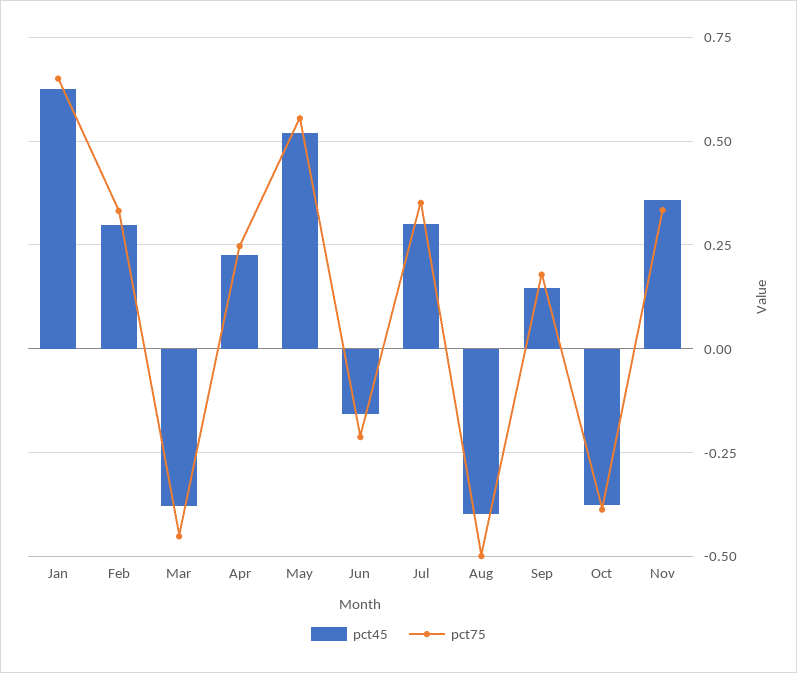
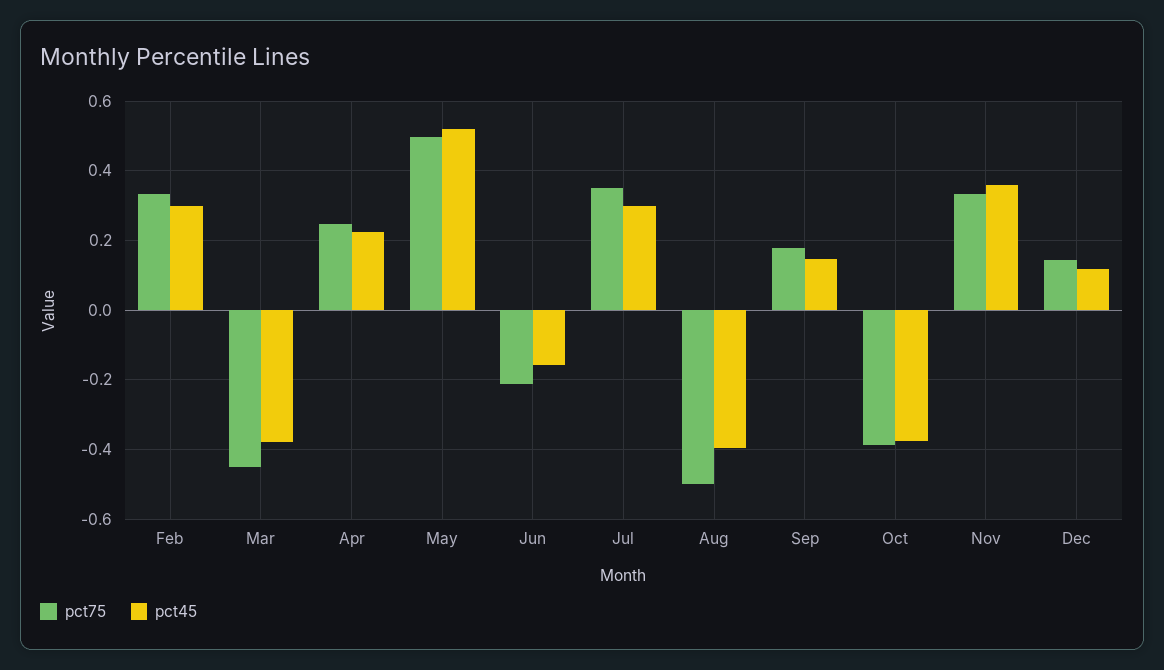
pct45, Jan: 0.625 -> none
pct75, Jan: 0.65 -> none
pct75, May: 0.55 -> 0.5
pct75, Dec: none -> 0.14
pct45, Dec: none -> 0.12

